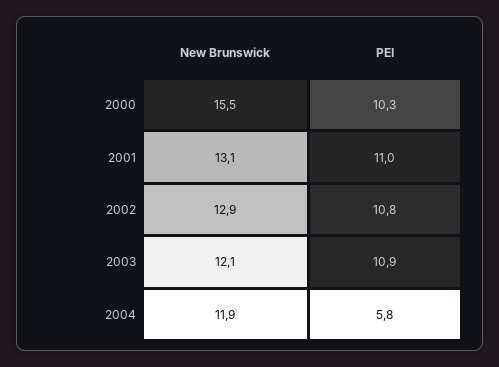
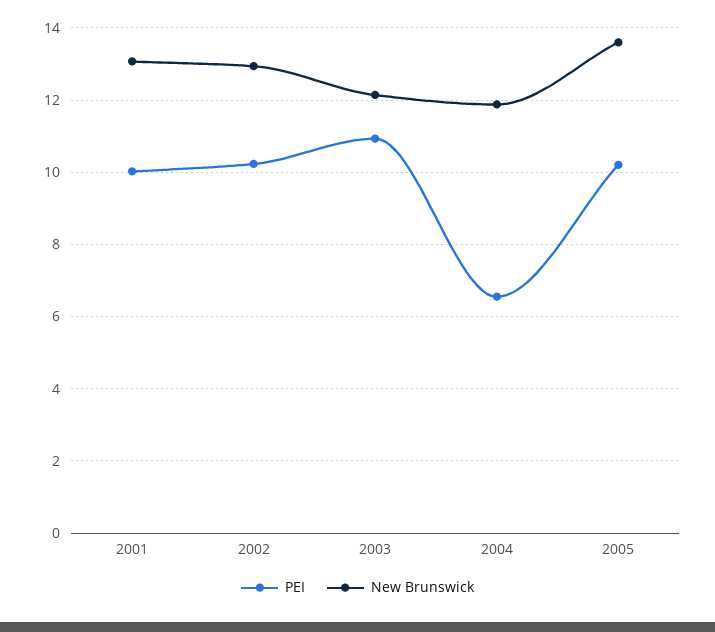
New Brunswick, 2000: 15.5 -> none
PEI, 2000: 10.3 -> none
PEI, 2001: 11 -> 10
PEI, 2002: 10.8 -> 10.2
PEI, 2004: 5.8 -> 6.6
PEI, 2005: none -> 10.2
New Brunswick, 2005: none -> 13.6

